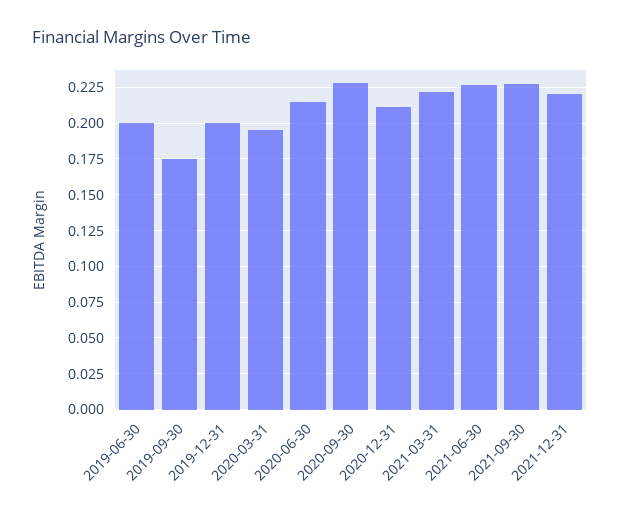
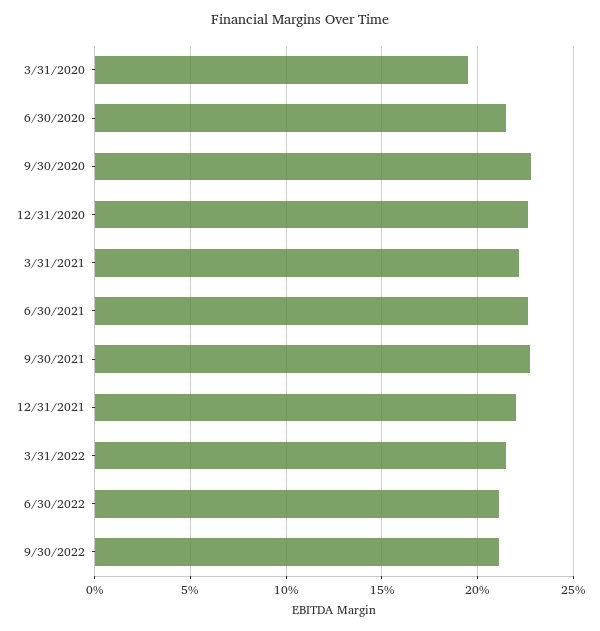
2019-06-30: 0.2 -> none
2019-09-30: 0.175 -> none
2019-12-31: 0.2 -> none
2020-12-31: 0.21 -> 0.225
3/31/2022: none -> 0.215
6/30/2022: none -> 0.21
9/30/2022: none -> 0.21

